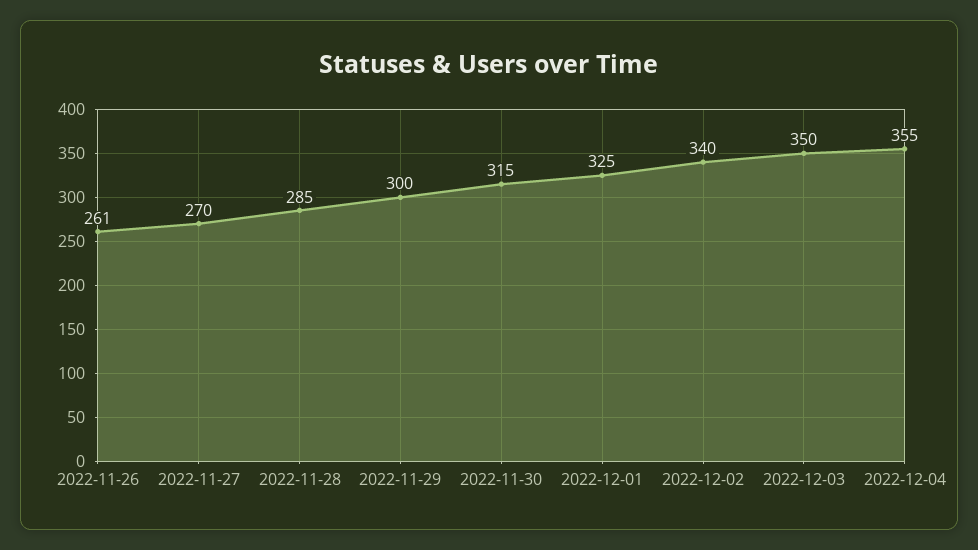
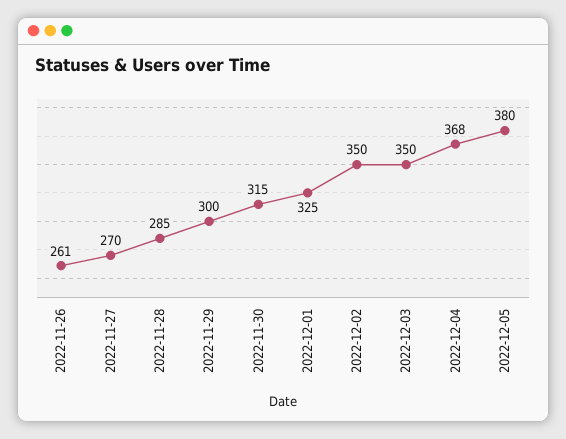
2022-12-02: 340 -> 350
2022-12-04: 355 -> 368
2022-12-05: none -> 380

